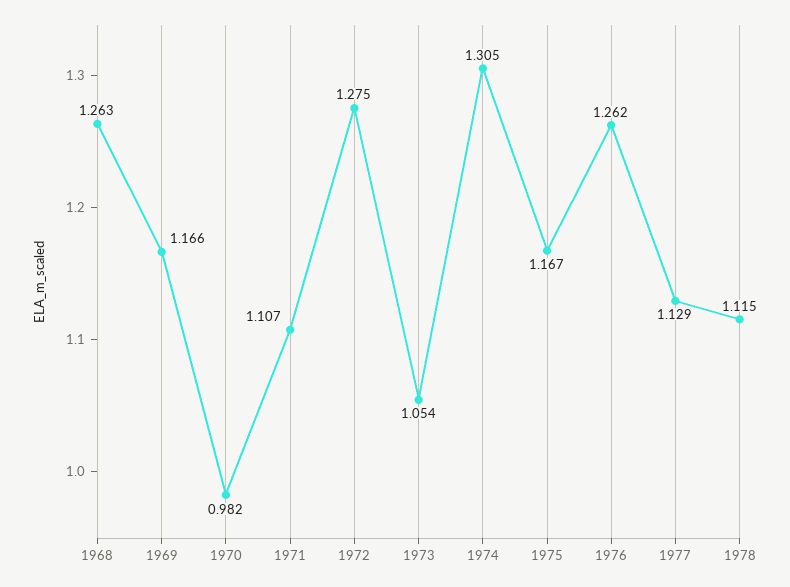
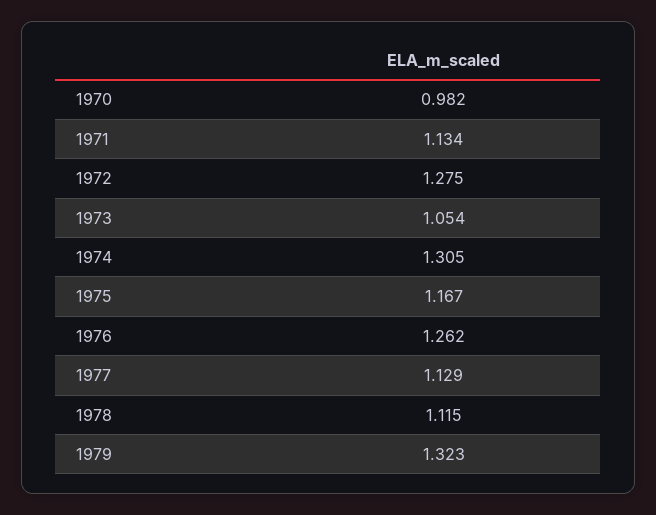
1968: 1.263 -> none
1969: 1.166 -> none
1971: 1.107 -> 1.134
1979: none -> 1.323

